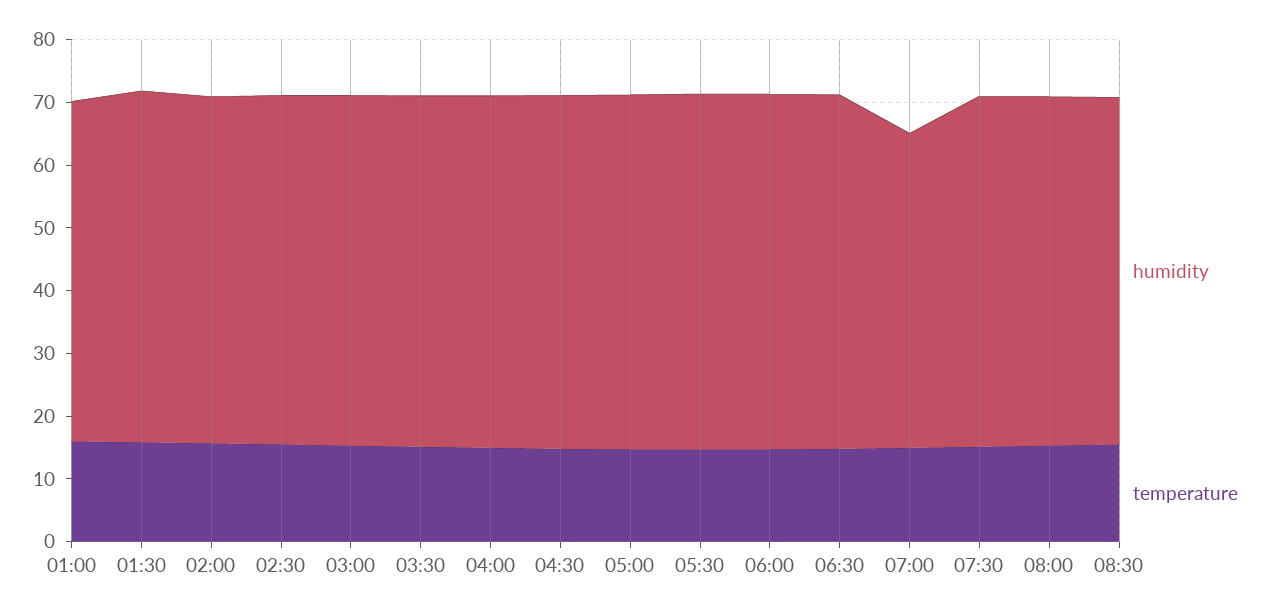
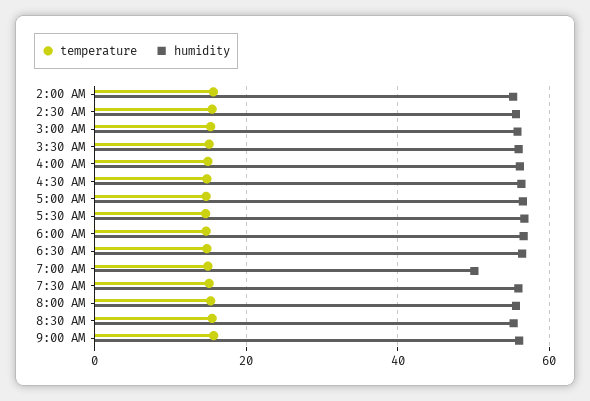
humidity, 01:00: 54 -> none
temperature, 01:00: 16 -> none
humidity, 01:30: 56 -> none
temperature, 01:30: 16 -> none
temperature, 9:00 AM: none -> 16
humidity, 9:00 AM: none -> 56

